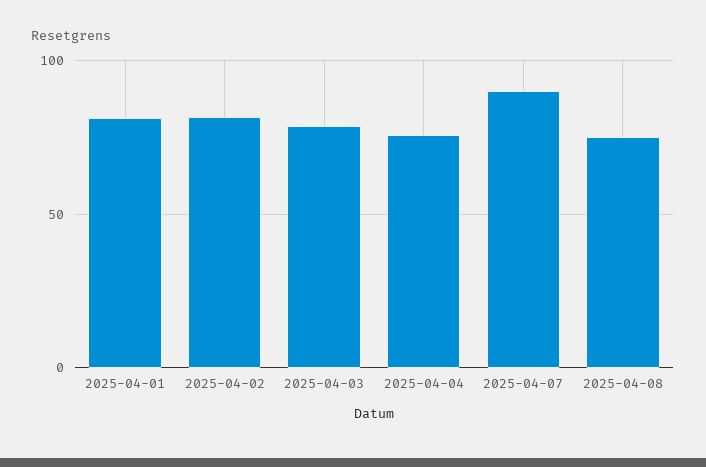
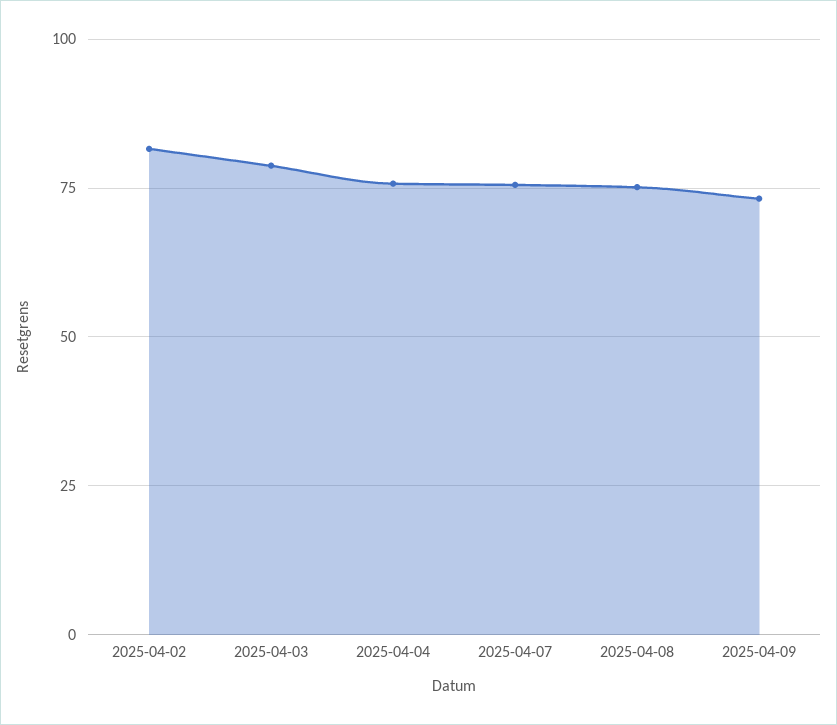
2025-04-01: 80 -> none
2025-04-07: 90 -> 75
2025-04-09: none -> 72.5

